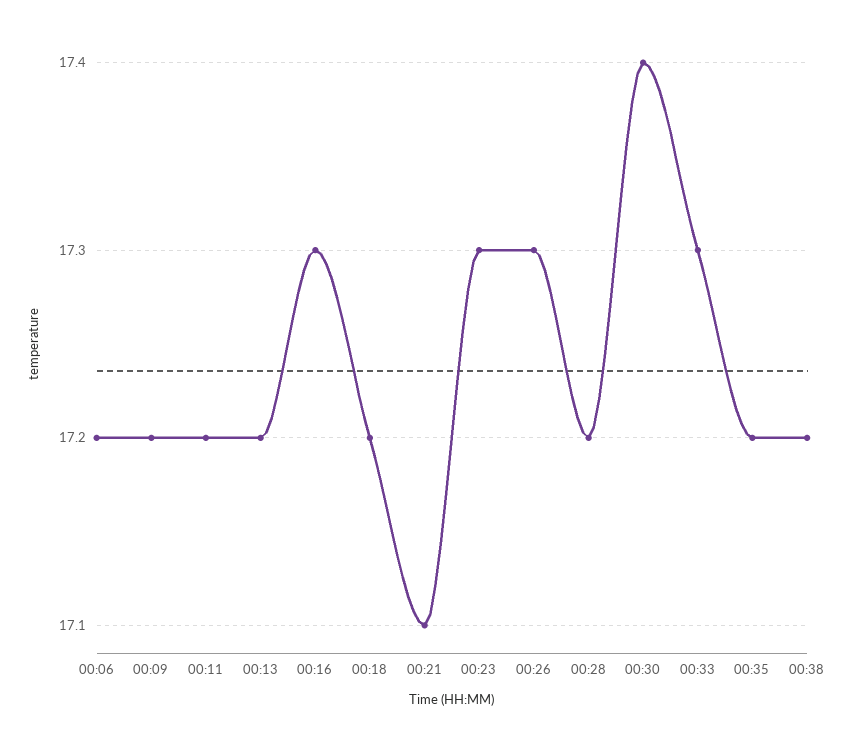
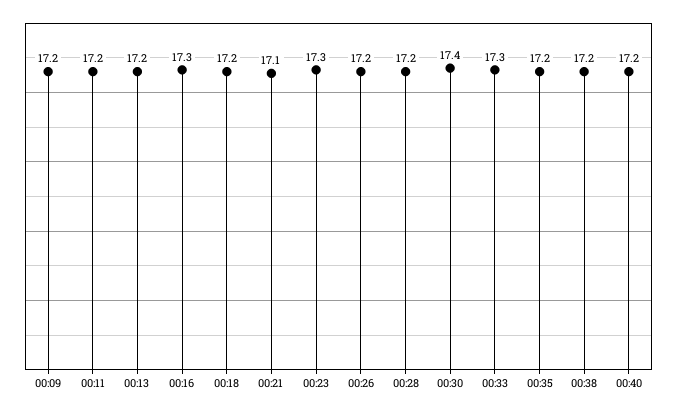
00:06: 17.2 -> none
00:26: 17.3 -> 17.2
00:40: none -> 17.2

